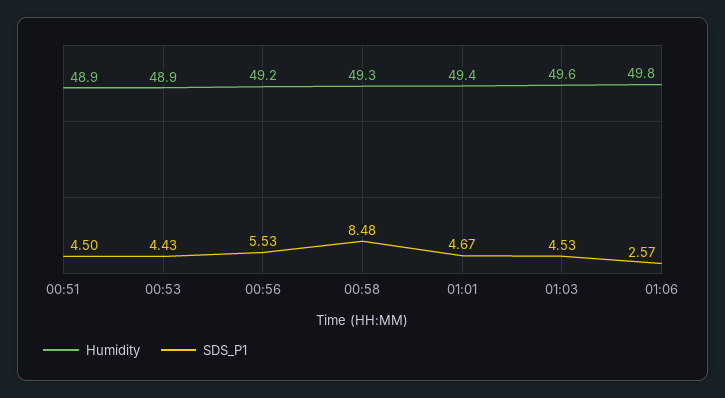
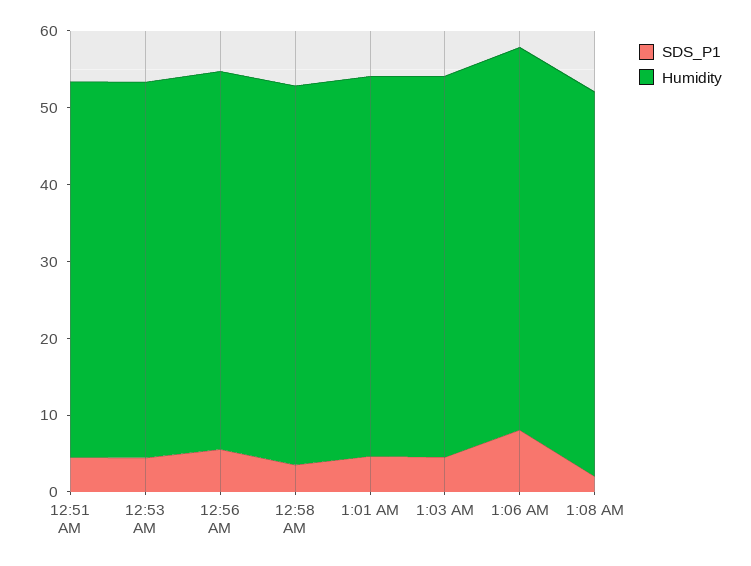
SDS_P1, 00:58: 8.48 -> 4
SDS_P1, 01:06: 2.57 -> 8
SDS_P1, 1:08 AM: none -> 2
Humidity, 1:08 AM: none -> 50

